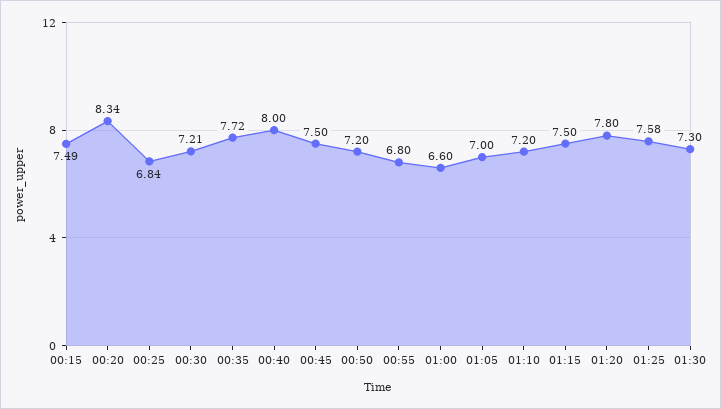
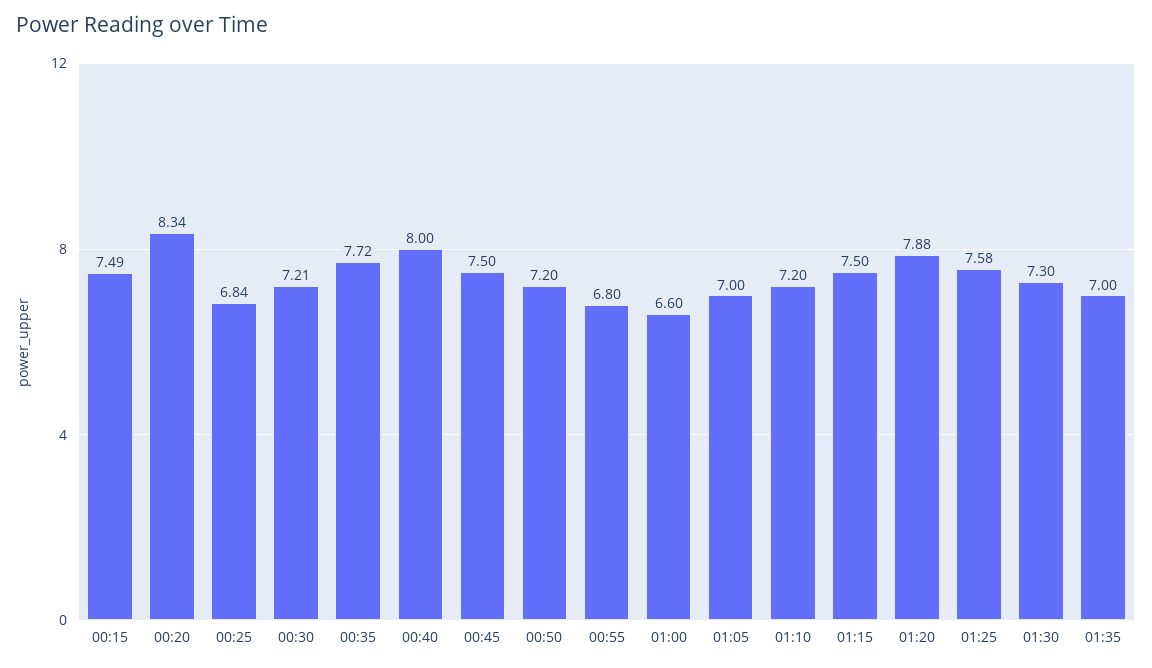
01:20: 7.8 -> 7.88
01:35: none -> 7

